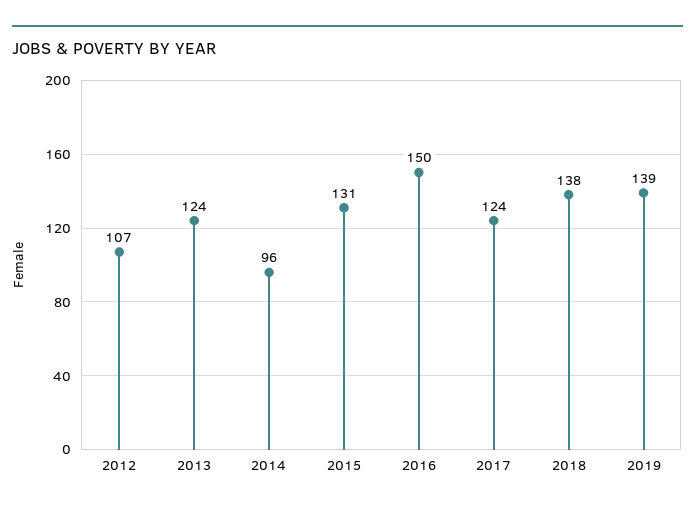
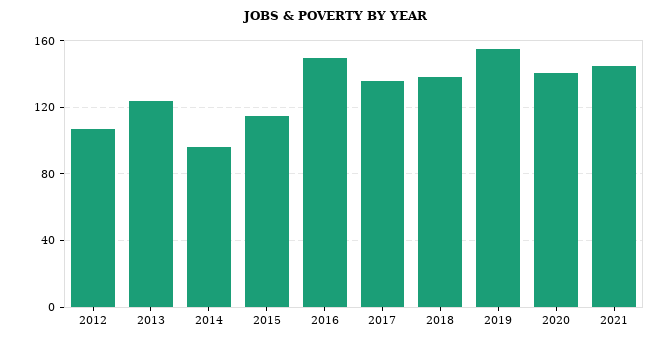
2015: 131 -> 115
2017: 124 -> 135
2019: 139 -> 155
2020: none -> 140
2021: none -> 145

